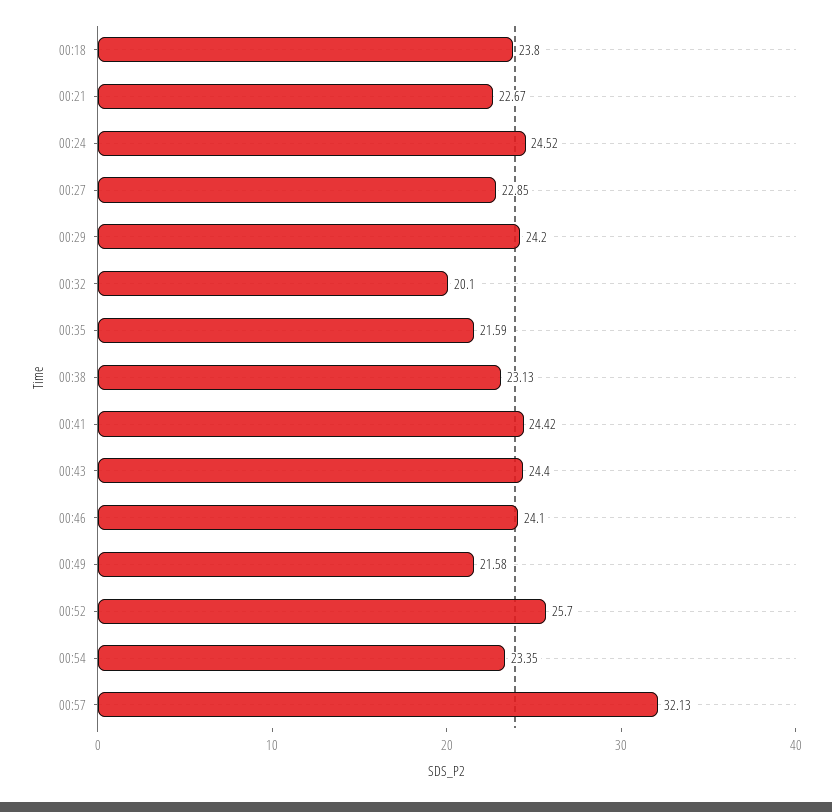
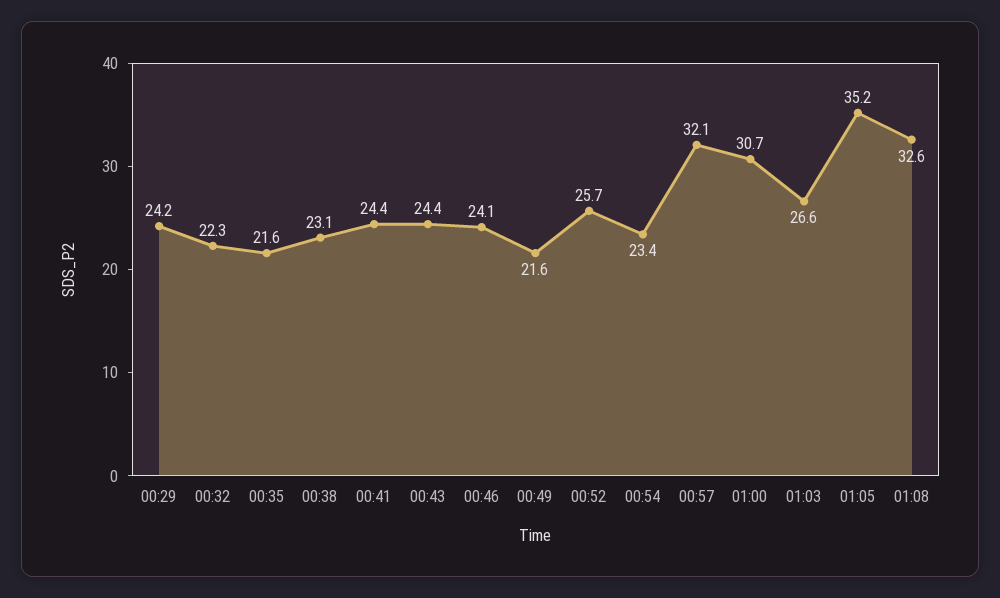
00:18: 23.8 -> none
00:21: 22.67 -> none
00:24: 24.52 -> none
00:27: 22.85 -> none
00:32: 20.1 -> 22.3
01:00: none -> 30.7
01:03: none -> 26.6
01:05: none -> 35.2
01:08: none -> 32.6

